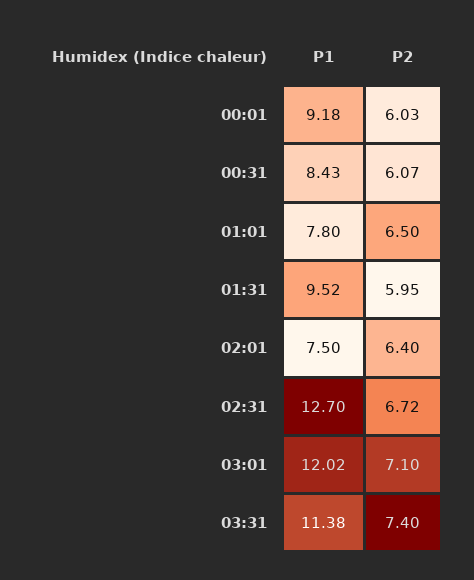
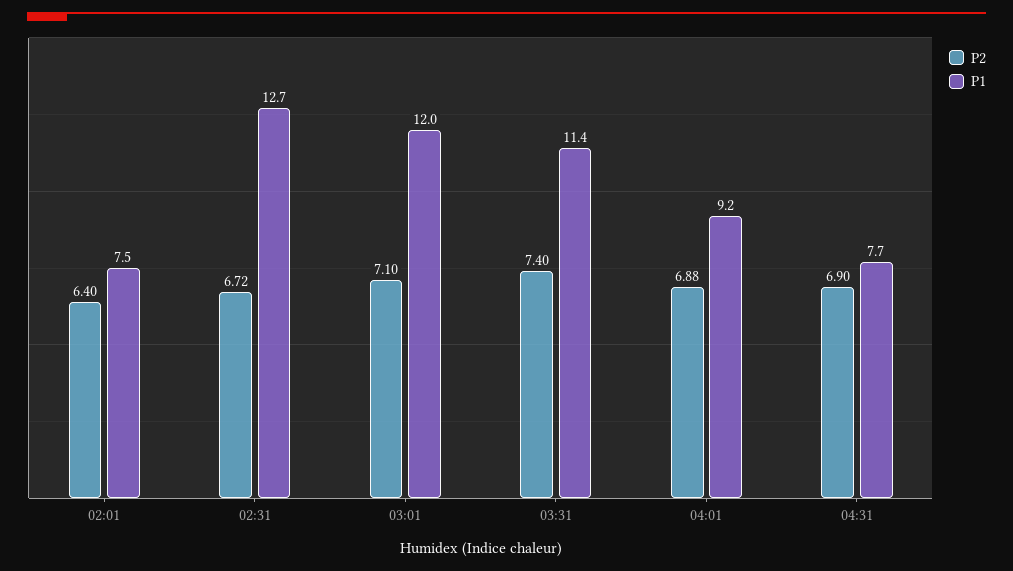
P1, 00:01: 9.18 -> none
P2, 00:01: 6.03 -> none
P1, 00:31: 8.43 -> none
P2, 00:31: 6.07 -> none
P1, 01:01: 7.8 -> none
P2, 01:01: 6.5 -> none
P1, 01:31: 9.52 -> none
P2, 01:31: 5.95 -> none
P2, 04:01: none -> 6.88
P1, 04:01: none -> 9.2
P2, 04:31: none -> 6.9
P1, 04:31: none -> 7.7

